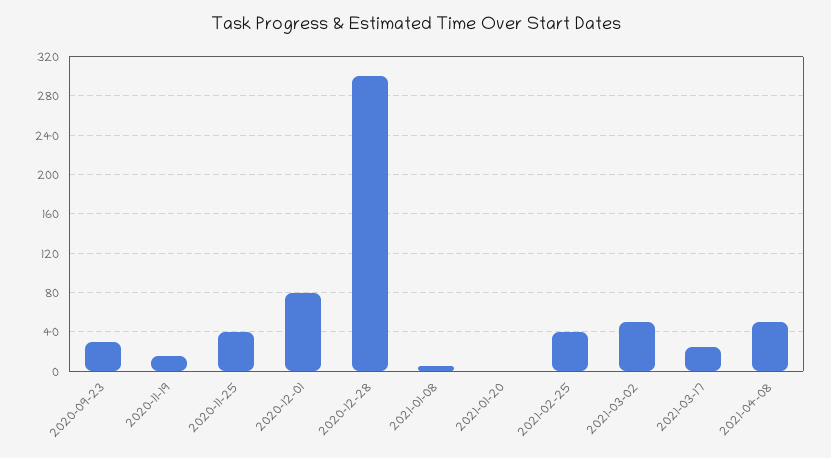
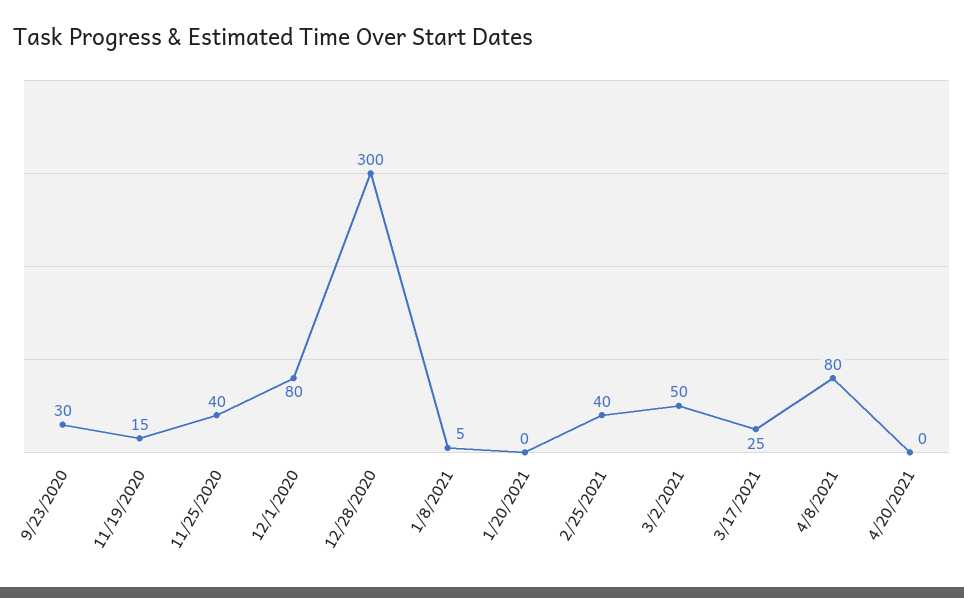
2021-04-08: 50 -> 80
4/20/2021: none -> 0

